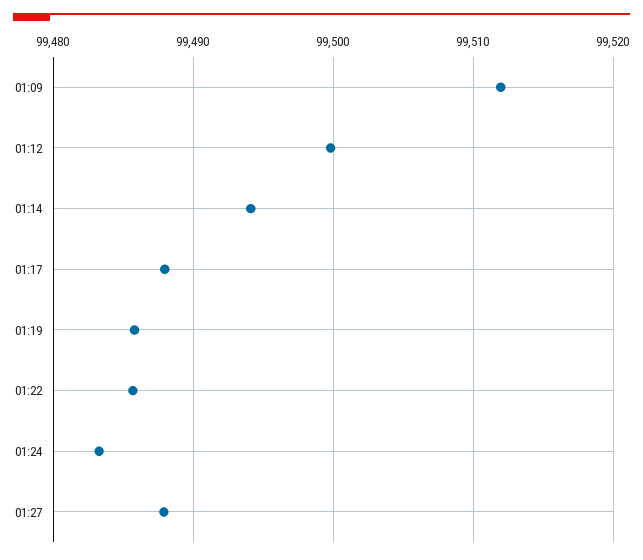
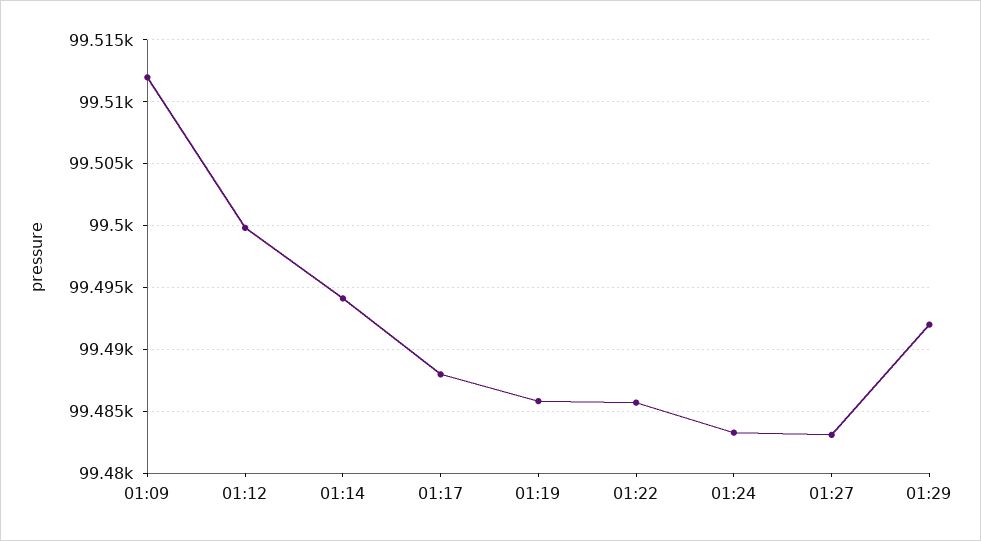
01:27: 99488 -> 99483
01:29: none -> 99492

